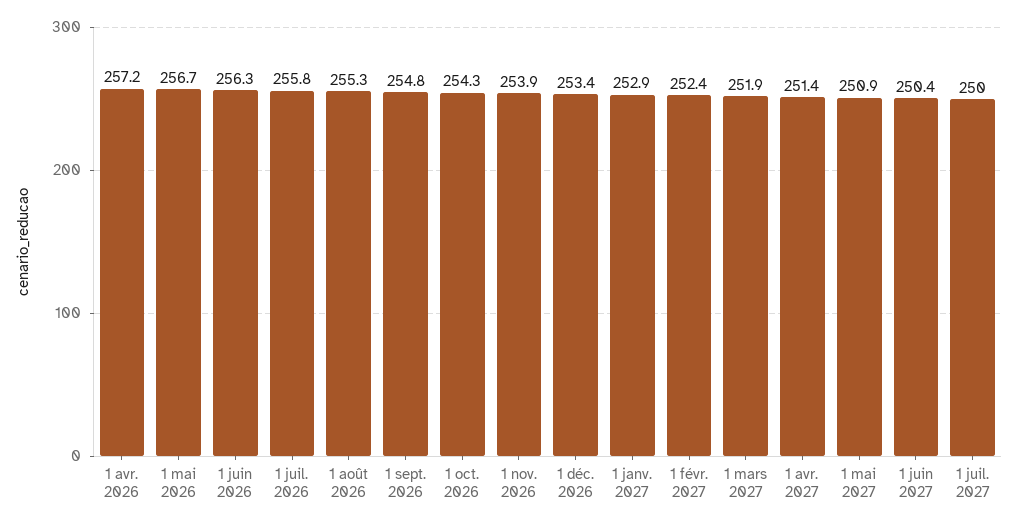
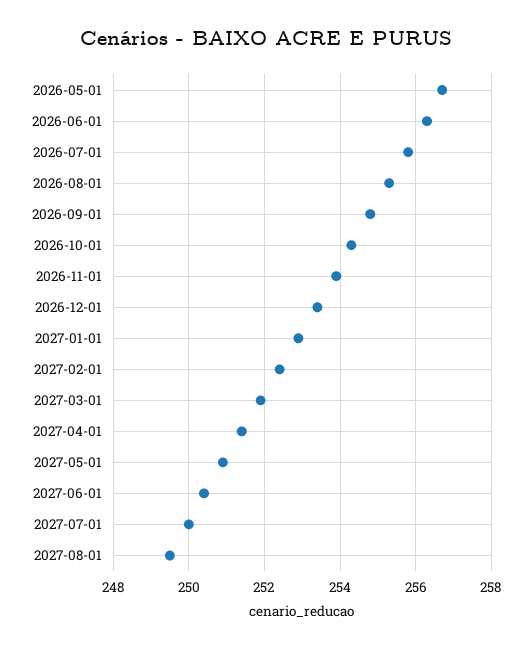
1 avr. 2026: 257.2 -> none
2027-08-01: none -> 249.5

